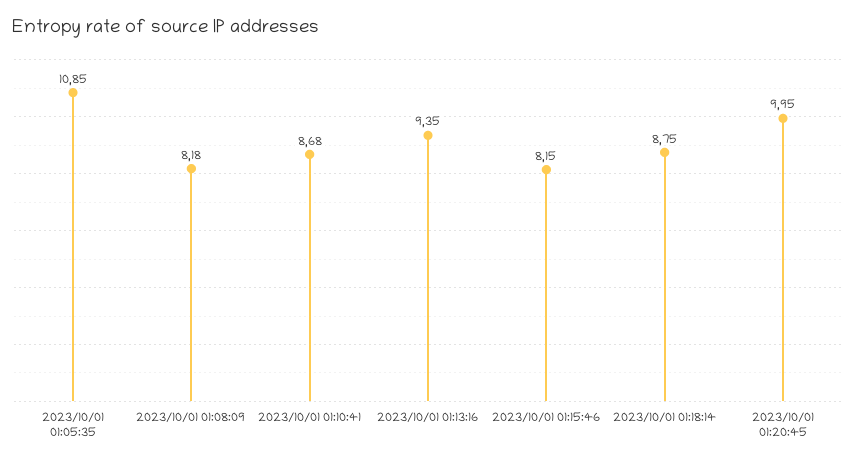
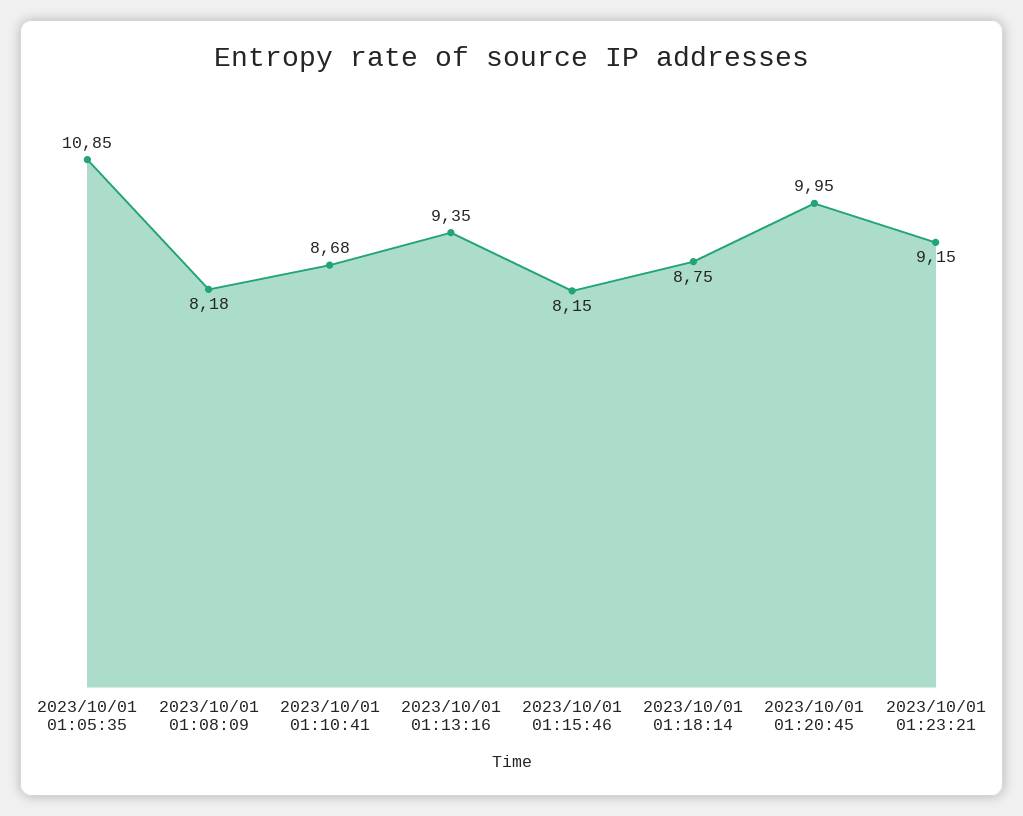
2023/10/01 01:23:21: none -> 9.15

